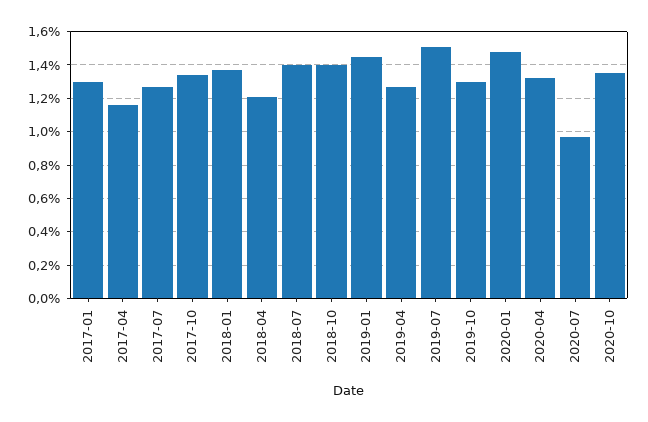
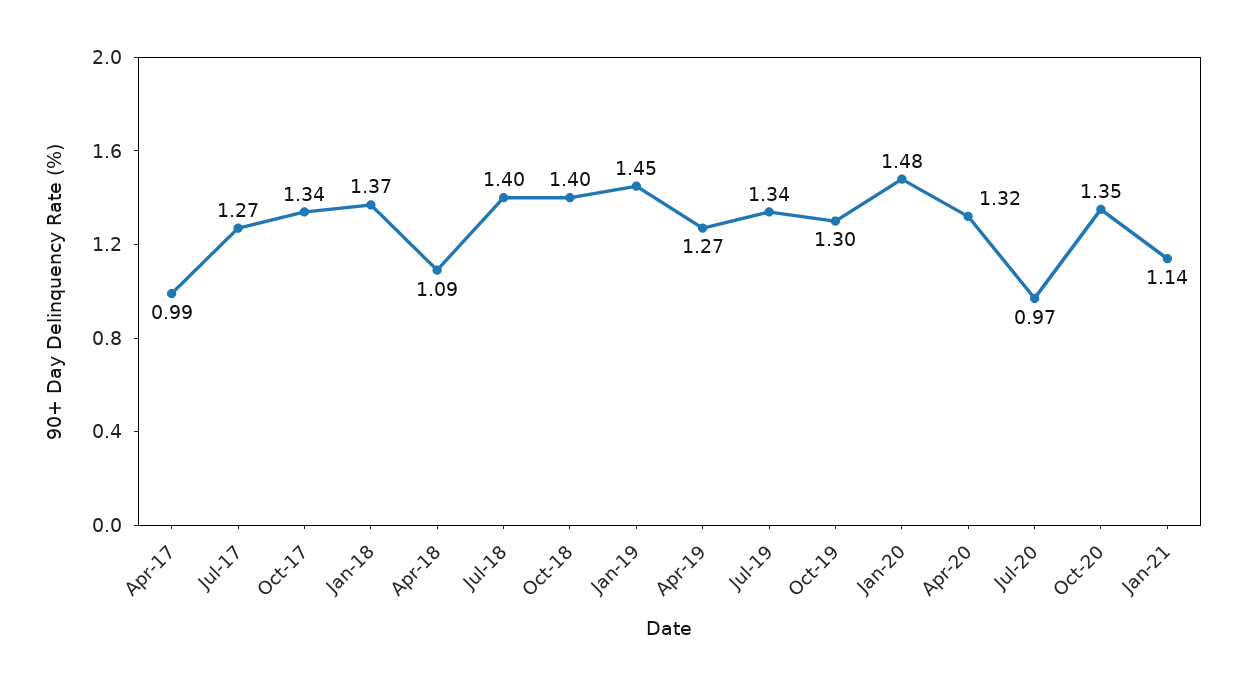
2017-01: 1.3 -> none
2017-04: 1.15 -> 0.99
2018-04: 1.2 -> 1.09
2019-07: 1.5 -> 1.34
Jan-21: none -> 1.14

